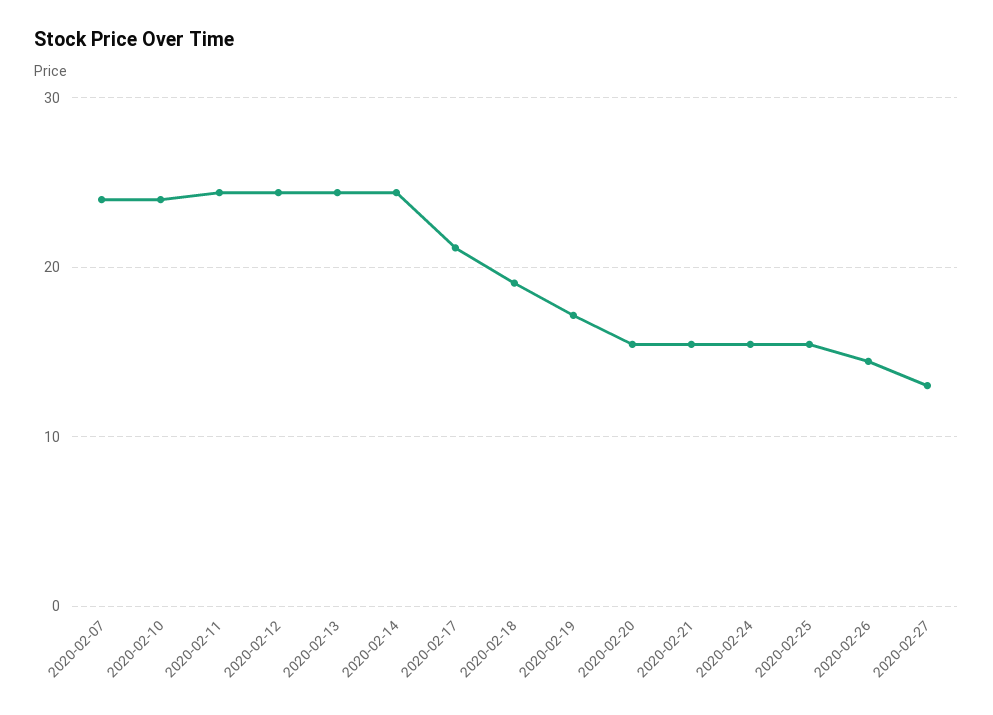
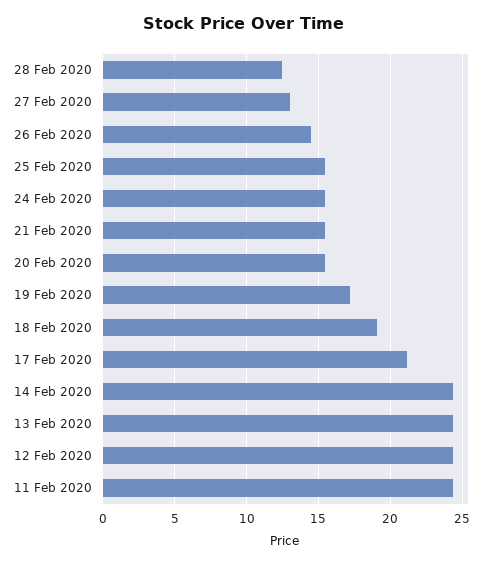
2020-02-07: 24 -> none
2020-02-10: 24 -> none
28 Feb 2020: none -> 12.5

